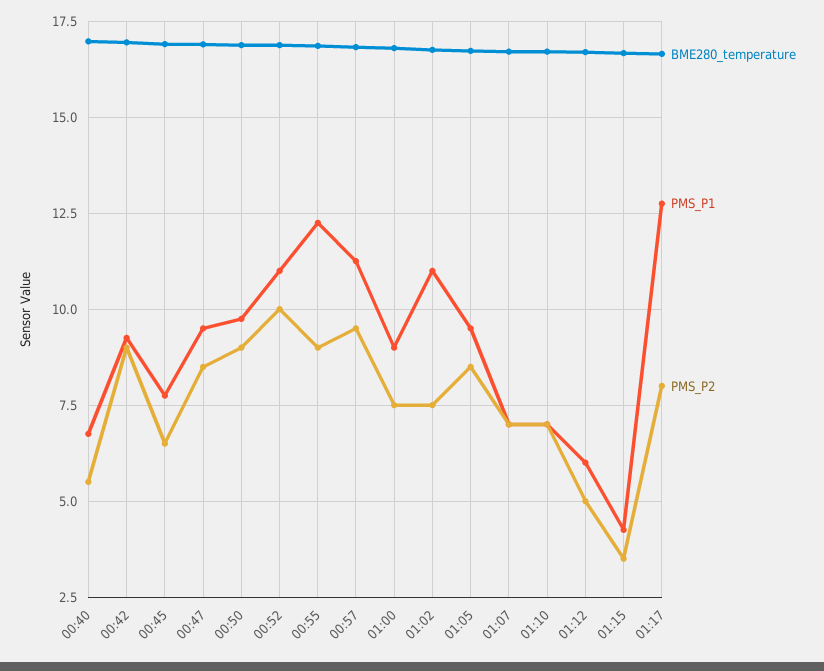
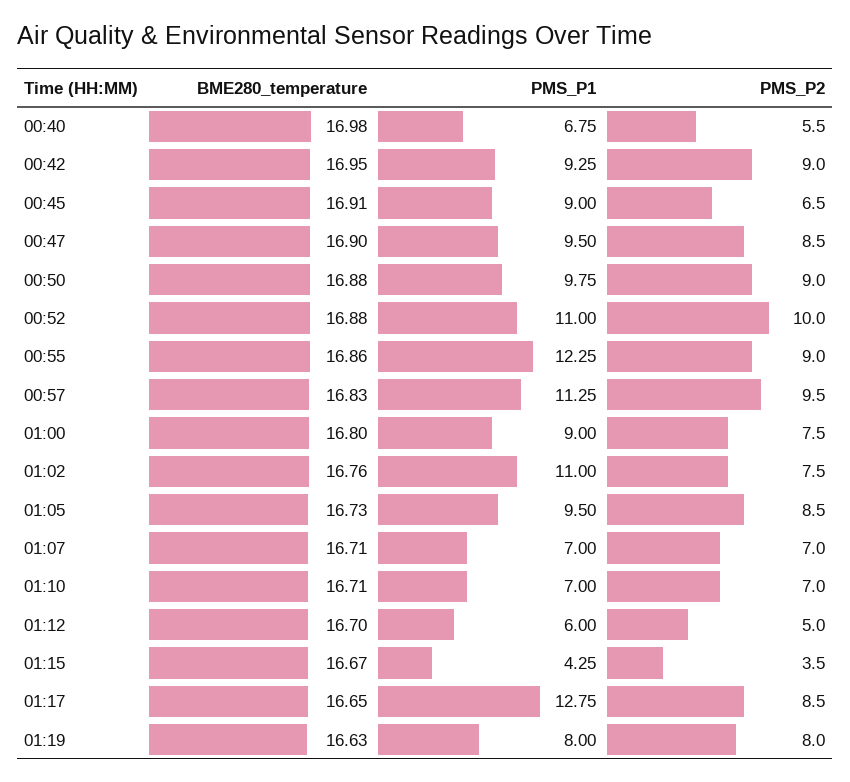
PMS_P1, 00:45: 7.75 -> 9
PMS_P2, 01:17: 8 -> 8.5
BME280_temperature, 01:19: none -> 16.63
PMS_P1, 01:19: none -> 8
PMS_P2, 01:19: none -> 8

